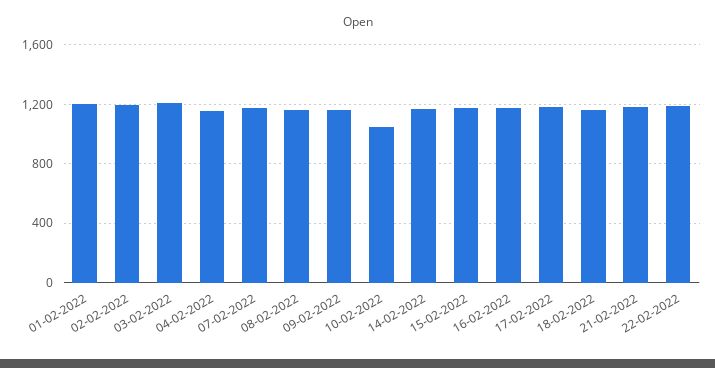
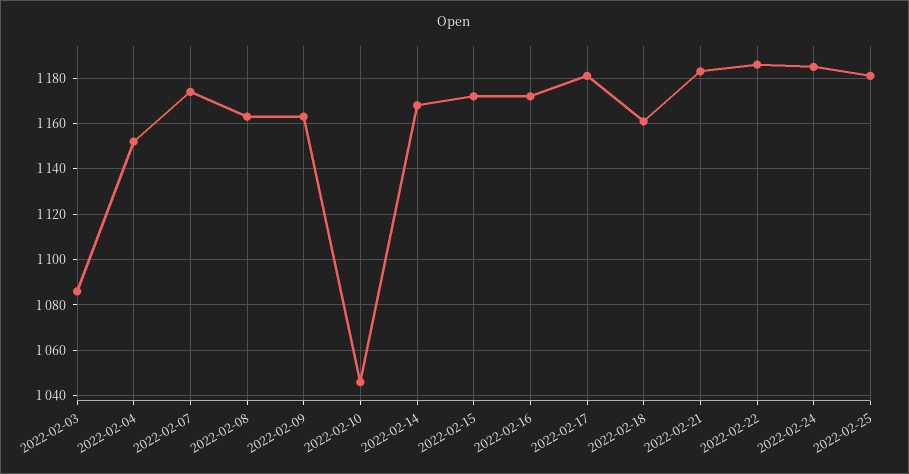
01-02-2022: 1200 -> none
02-02-2022: 1200 -> none
03-02-2022: 1200 -> 1085
2022-02-24: none -> 1185
2022-02-25: none -> 1180

